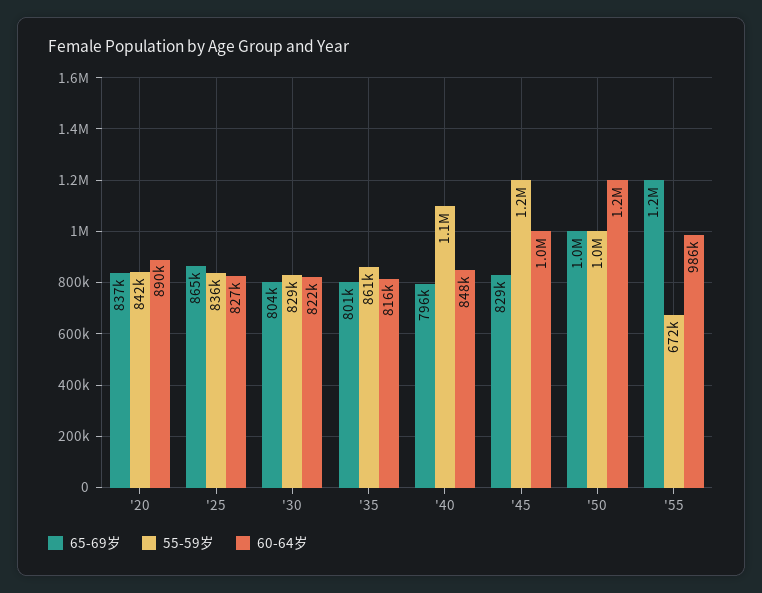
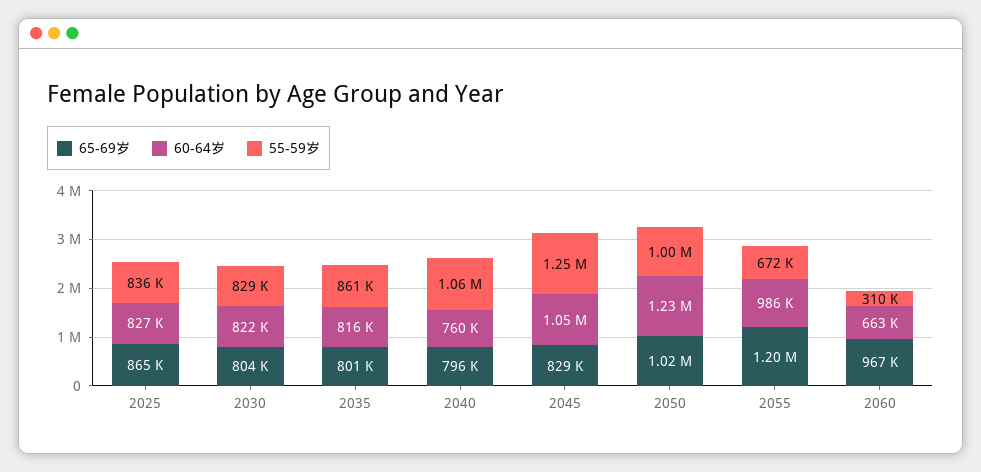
65-69岁, '20: 837000 -> none
55-59岁, '20: 842000 -> none
60-64岁, '20: 890000 -> none
60-64岁, '40: 848000 -> 760000
65-69岁, 2060: none -> 967000
60-64岁, 2060: none -> 663000
55-59岁, 2060: none -> 310000

